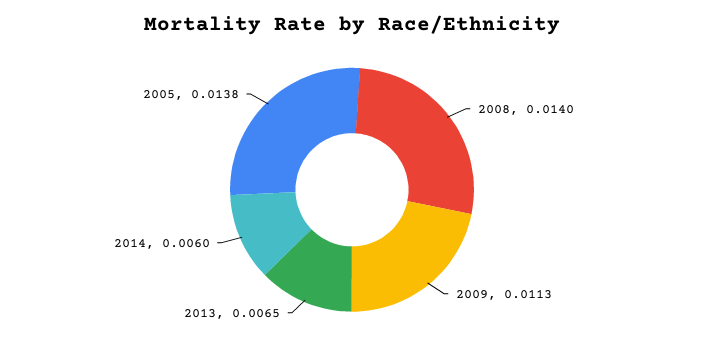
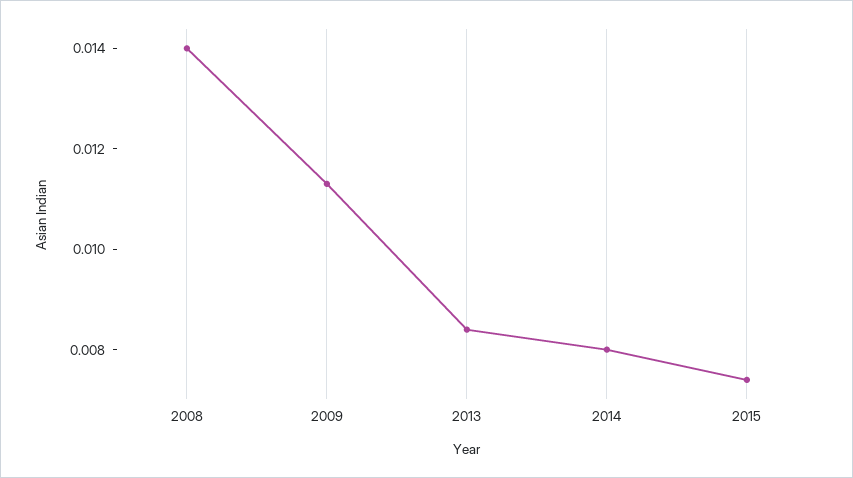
2013: 0.0065 -> 0.0085
2014: 0.006 -> 0.008
2005: 0.0138 -> none
2015: none -> 0.0075

